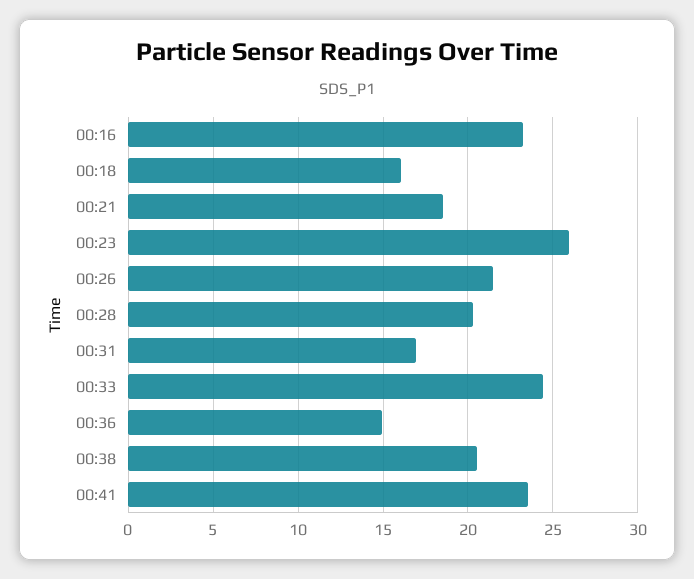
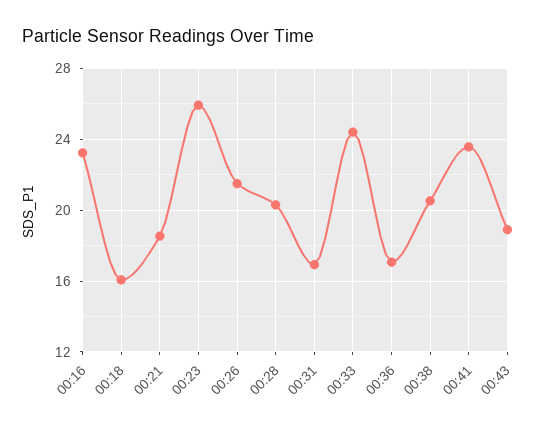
00:36: 15 -> 17
00:43: none -> 19

